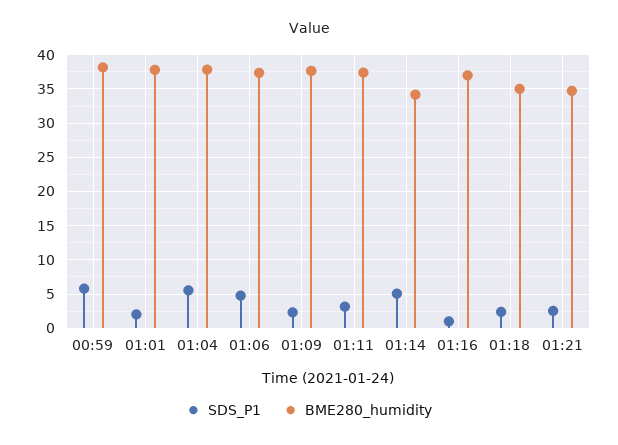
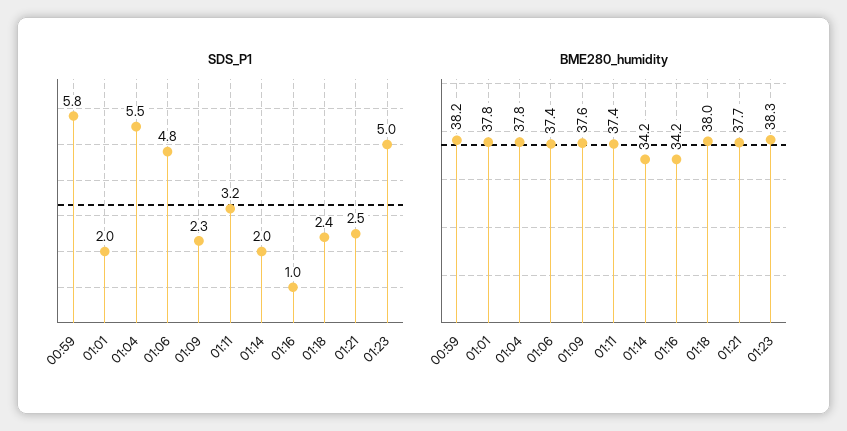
SDS_P1, 01:14: 5 -> 2
BME280_humidity, 01:16: 37 -> 34.2
BME280_humidity, 01:18: 35 -> 38
BME280_humidity, 01:21: 35 -> 37.7
SDS_P1, 01:23: none -> 5
BME280_humidity, 01:23: none -> 38.3

